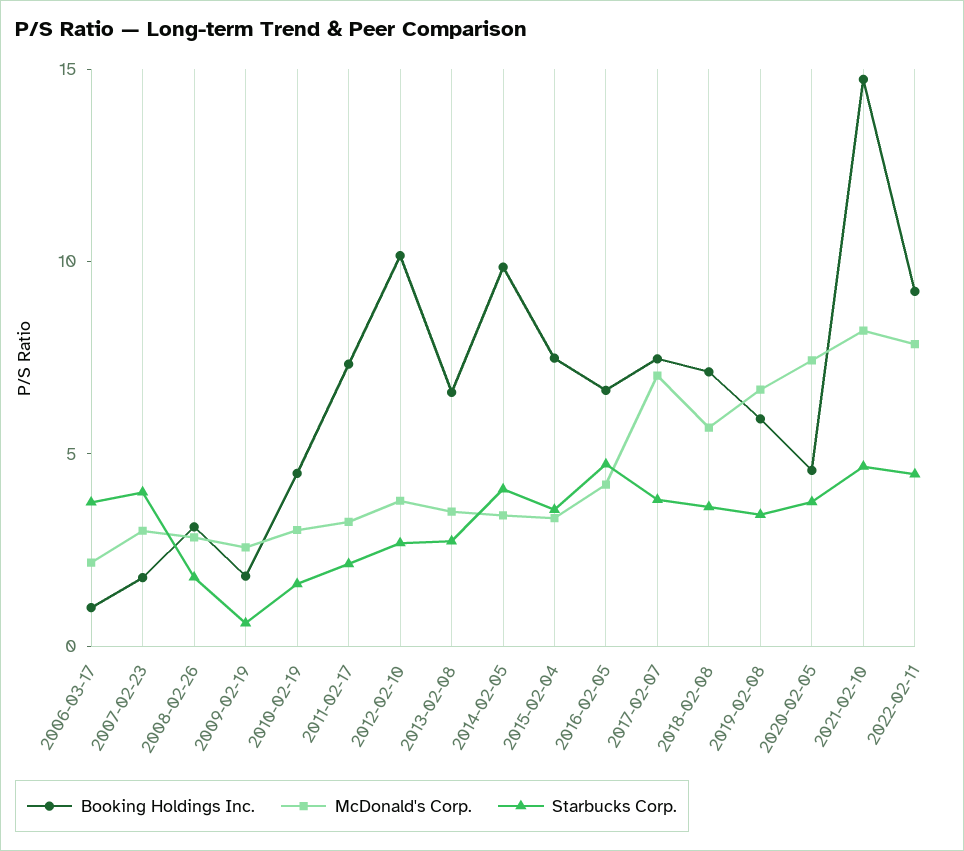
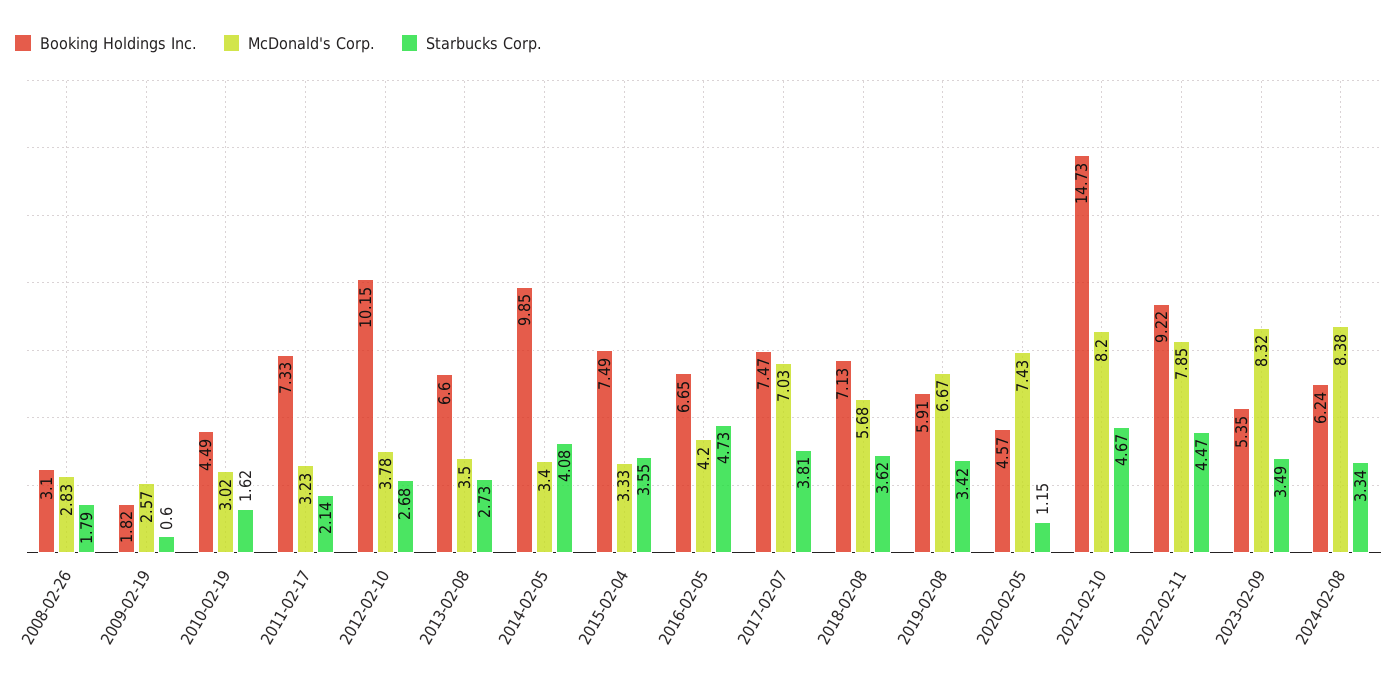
Booking Holdings Inc., 2006-03-17: 1 -> none
McDonald's Corp., 2006-03-17: 2 -> none
Starbucks Corp., 2006-03-17: 4 -> none
Booking Holdings Inc., 2007-02-23: 2 -> none
McDonald's Corp., 2007-02-23: 3 -> none
Starbucks Corp., 2007-02-23: 4 -> none
Starbucks Corp., 2020-02-05: 4 -> 1.15
Booking Holdings Inc., 2023-02-09: none -> 5.35
McDonald's Corp., 2023-02-09: none -> 8.32
Starbucks Corp., 2023-02-09: none -> 3.49
Booking Holdings Inc., 2024-02-08: none -> 6.24
McDonald's Corp., 2024-02-08: none -> 8.38
Starbucks Corp., 2024-02-08: none -> 3.34

